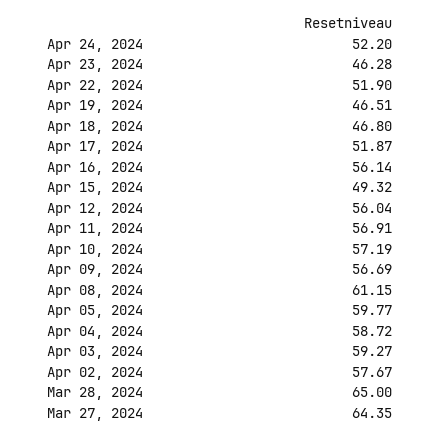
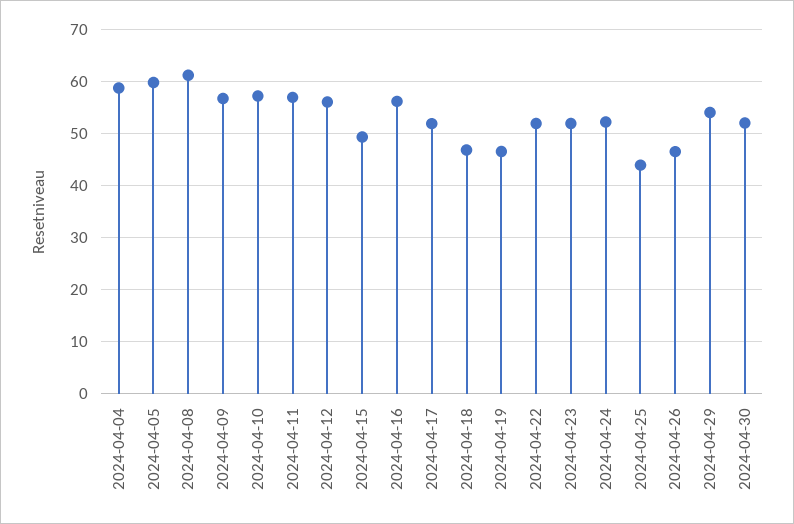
Apr 23, 2024: 46.28 -> 52
Apr 03, 2024: 59.27 -> none
Apr 02, 2024: 57.67 -> none
Mar 28, 2024: 65 -> none
Mar 27, 2024: 64.35 -> none
2024-04-25: none -> 44
2024-04-26: none -> 46
2024-04-29: none -> 54
2024-04-30: none -> 52

